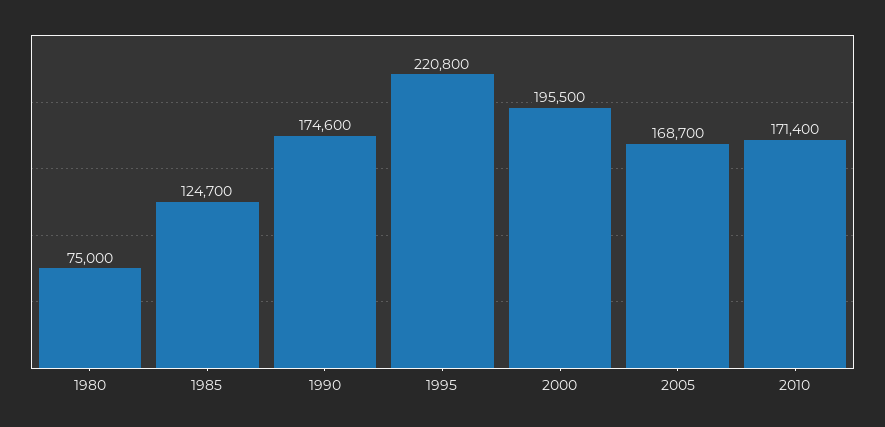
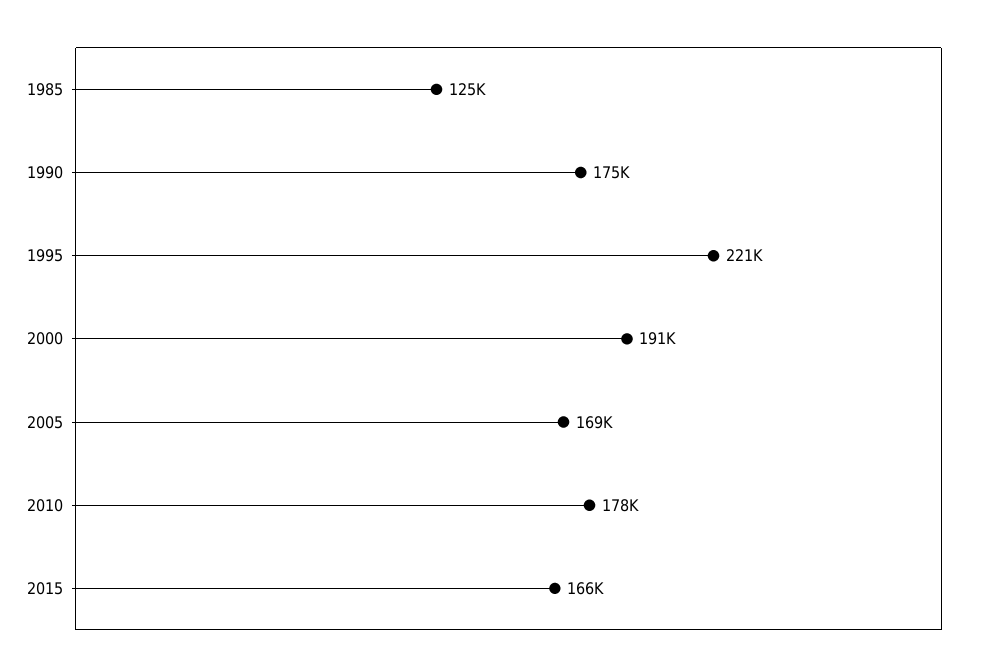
1980: 75000 -> none
2000: 195500 -> 191000
2010: 171400 -> 178000
2015: none -> 166000

